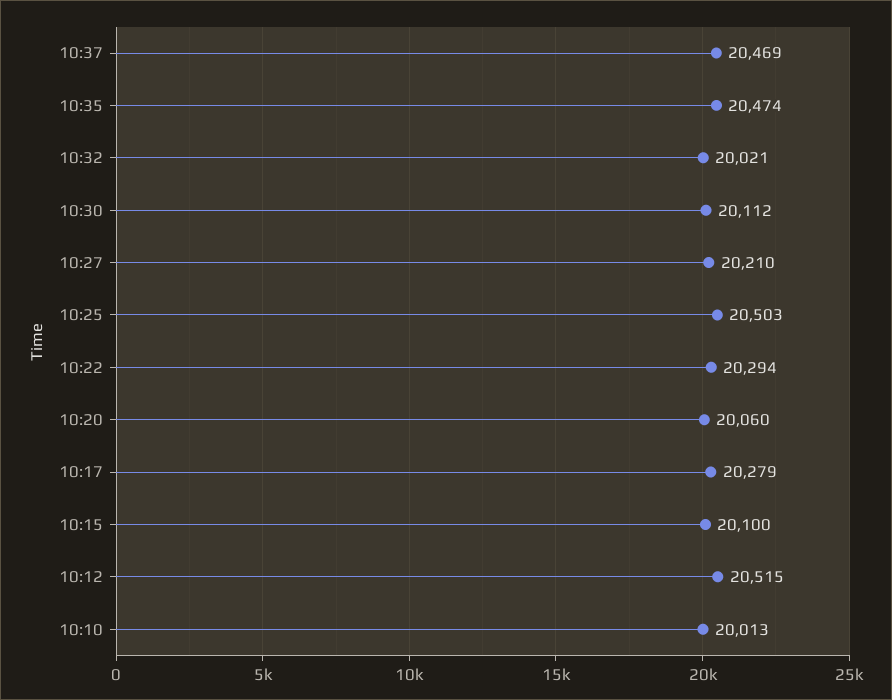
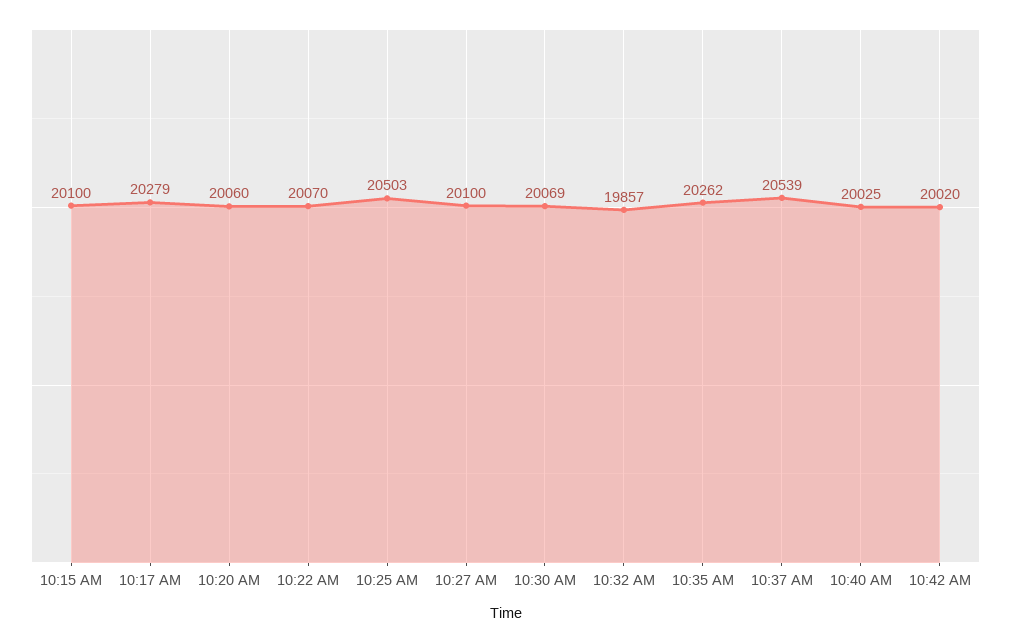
10:37: 20469 -> 20539
10:35: 20474 -> 20262
10:32: 20021 -> 19857
10:30: 20112 -> 20069
10:27: 20210 -> 20100
10:22: 20294 -> 20070
10:12: 20515 -> none
10:10: 20013 -> none
10:40 AM: none -> 20025
10:42 AM: none -> 20020

